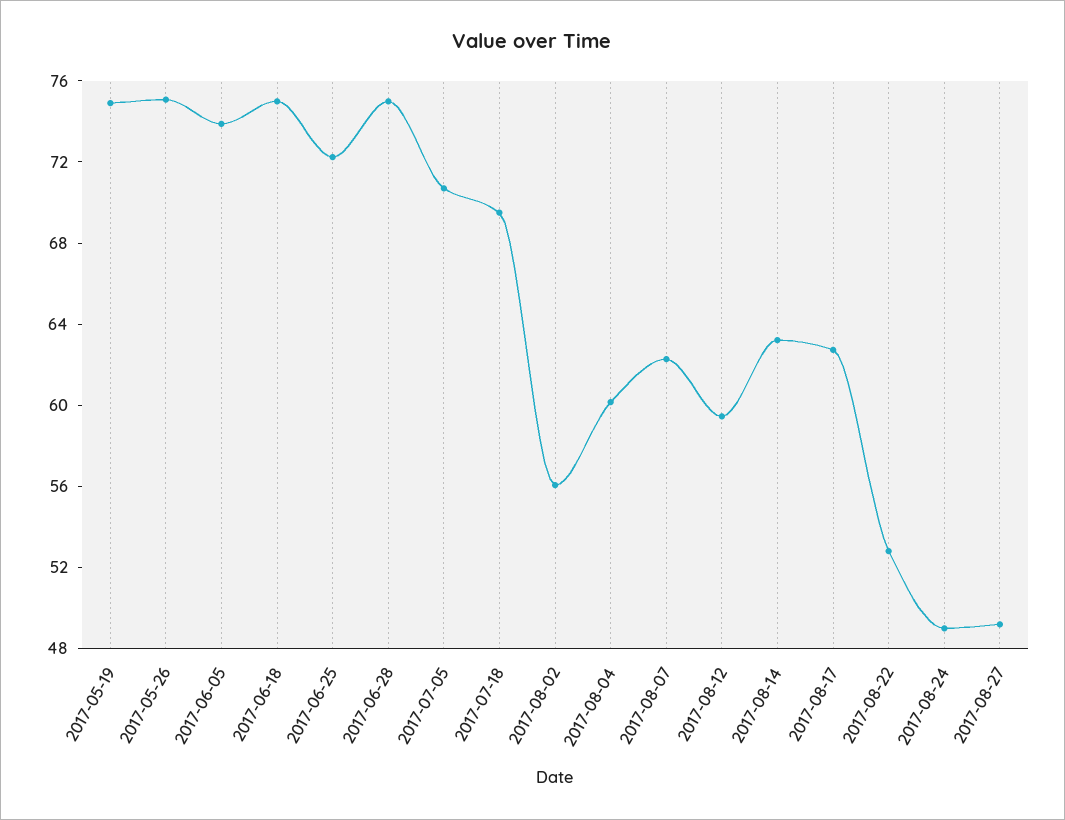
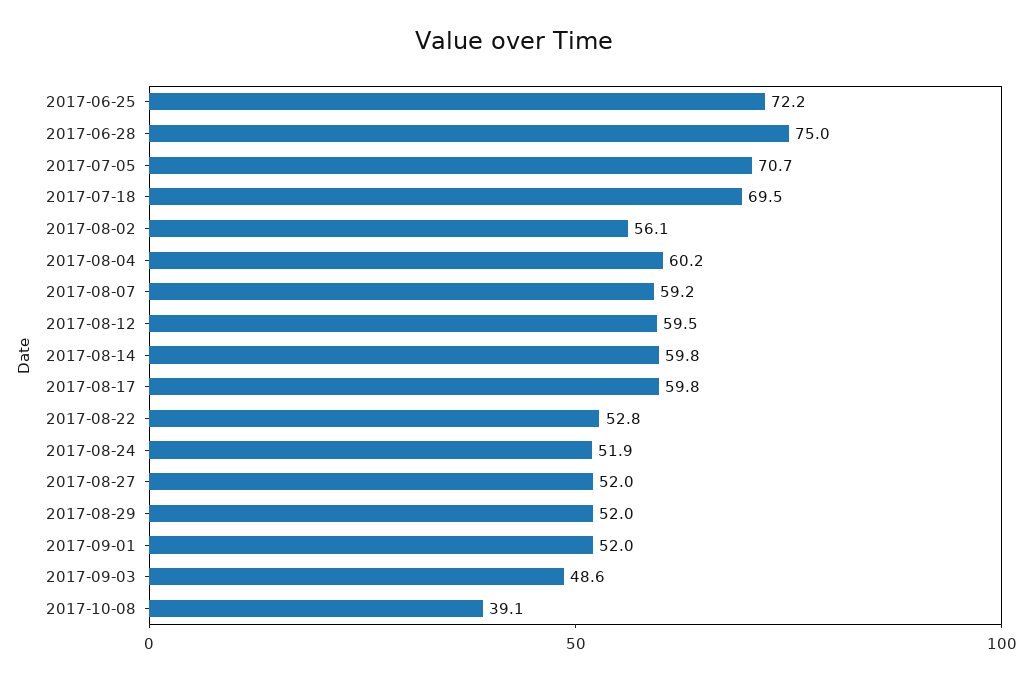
2017-05-19: 75 -> none
2017-05-26: 75 -> none
2017-06-05: 74 -> none
2017-06-18: 75 -> none
2017-08-07: 62 -> 59.2
2017-08-14: 63 -> 59.8
2017-08-17: 63 -> 59.8
2017-08-24: 49 -> 51.9
2017-08-27: 49 -> 52
2017-08-29: none -> 52
2017-09-01: none -> 52
2017-09-03: none -> 48.6
2017-10-08: none -> 39.1

